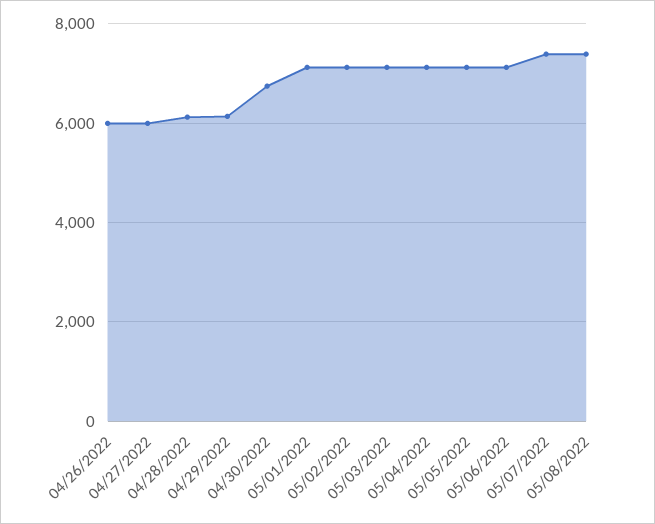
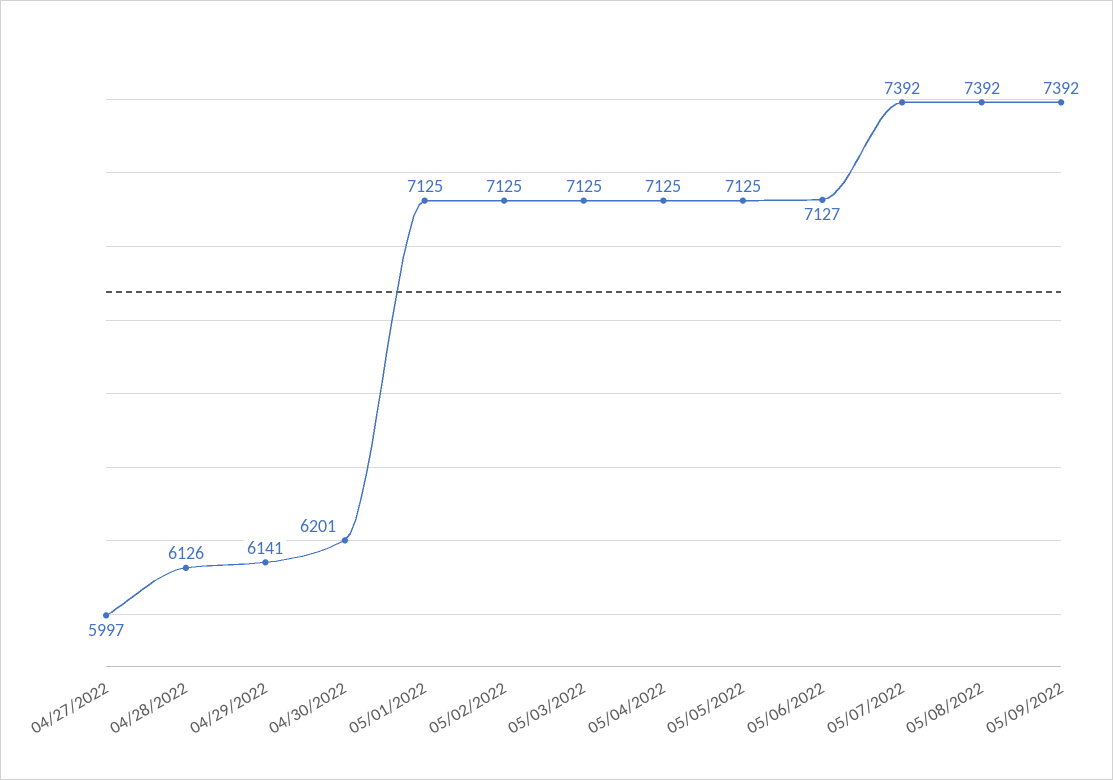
04/26/2022: 6000 -> none
04/30/2022: 6800 -> 6201
05/09/2022: none -> 7392

